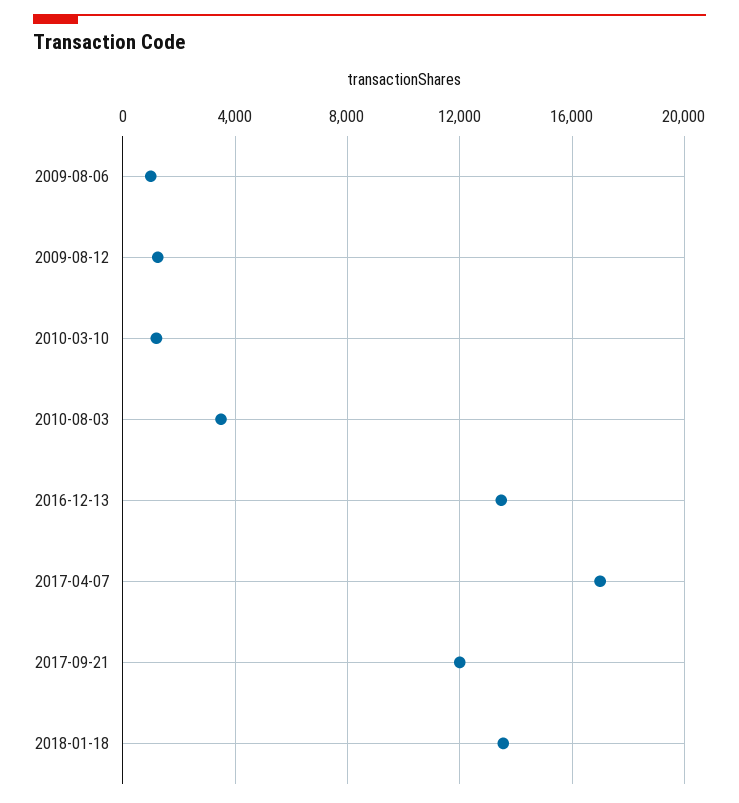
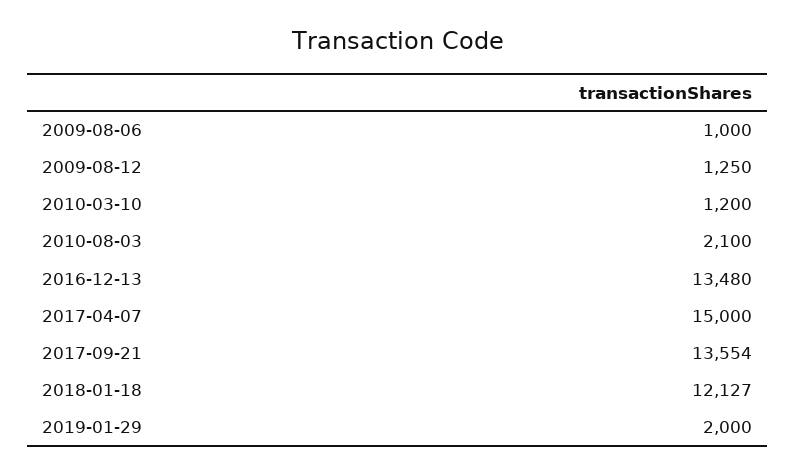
2010-08-03: 3500 -> 2100
2017-04-07: 17000 -> 15000
2017-09-21: 12000 -> 13554
2018-01-18: 13500 -> 12127
2019-01-29: none -> 2000

